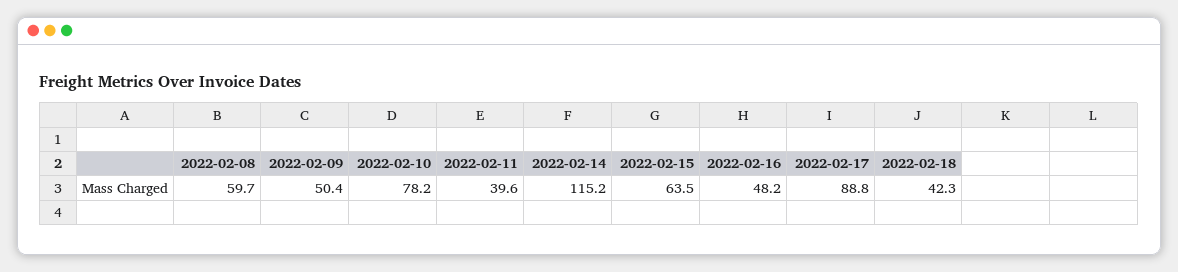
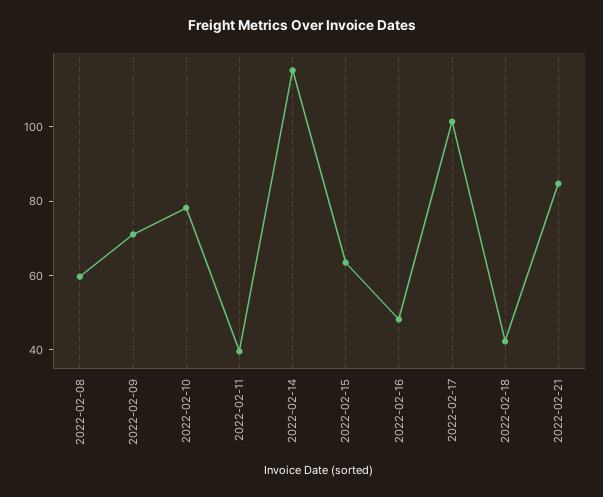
2022-02-09: 50.4 -> 70
2022-02-17: 88.8 -> 100
2022-02-21: none -> 85

